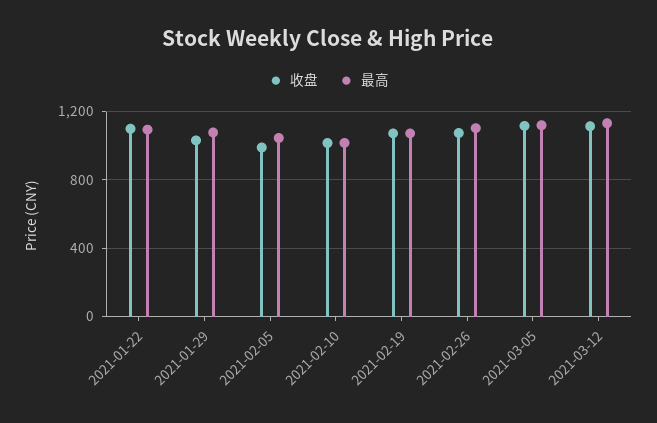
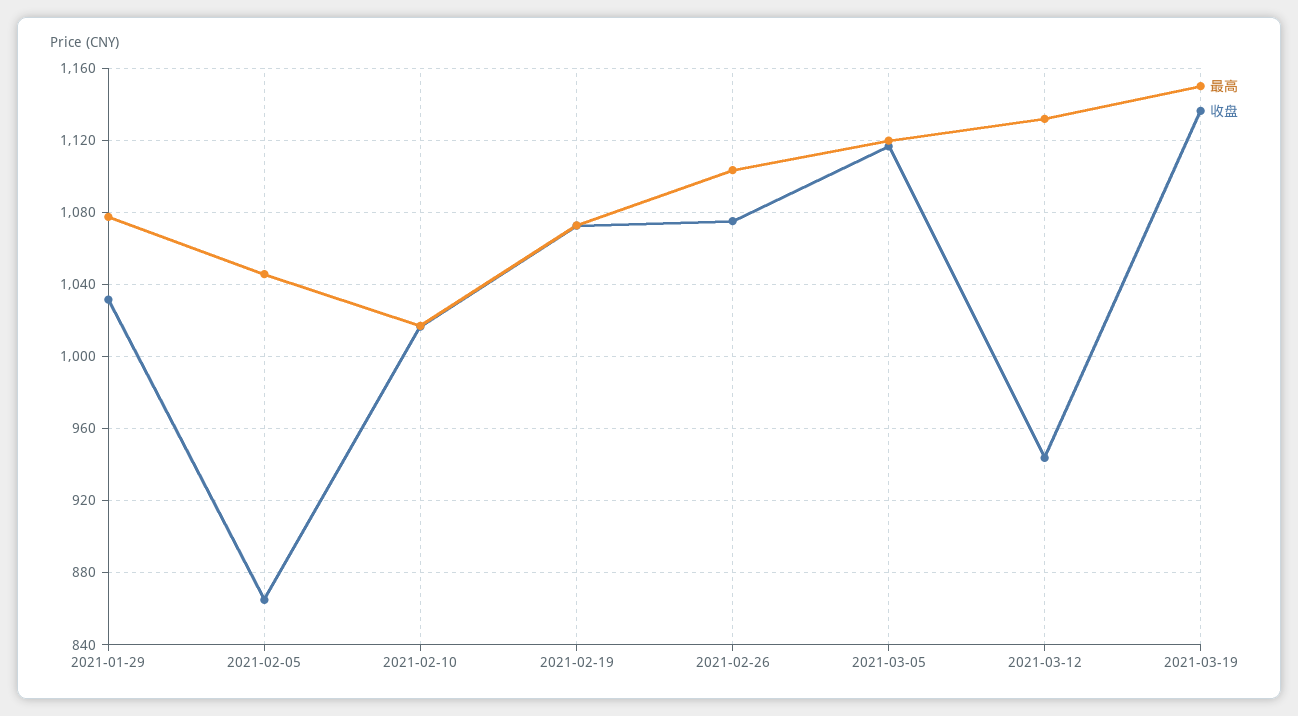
收盘, 2021-01-22: 1100 -> none
最高, 2021-01-22: 1100 -> none
收盘, 2021-02-05: 1000 -> 865
收盘, 2021-03-12: 1100 -> 945
最高, 2021-03-19: none -> 1150
收盘, 2021-03-19: none -> 1135

